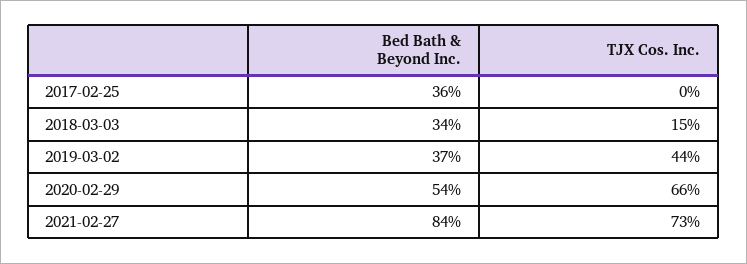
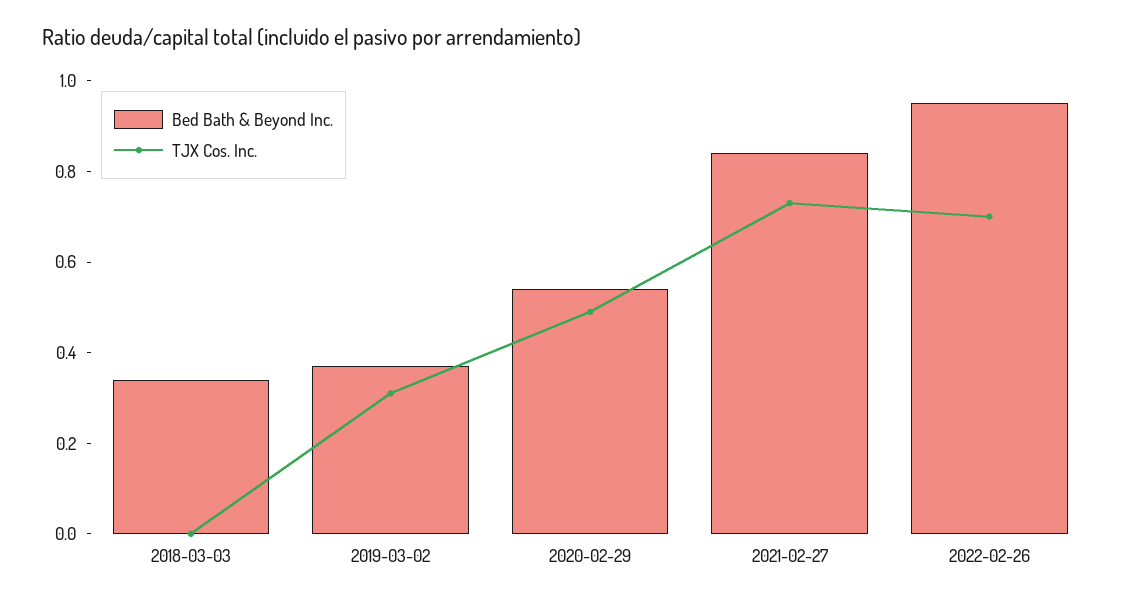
Bed Bath & Beyond Inc., 2017-02-25: 0.36 -> none
TJX Cos. Inc., 2017-02-25: 0 -> none
TJX Cos. Inc., 2018-03-03: 0.15 -> 0
TJX Cos. Inc., 2019-03-02: 0.44 -> 0.3
TJX Cos. Inc., 2020-02-29: 0.66 -> 0.5
Bed Bath & Beyond Inc., 2022-02-26: none -> 0.95
TJX Cos. Inc., 2022-02-26: none -> 0.7

